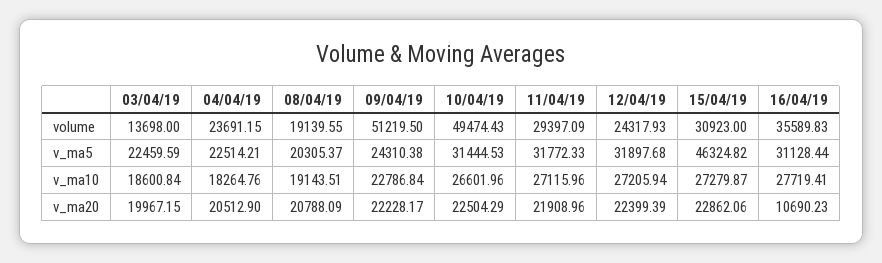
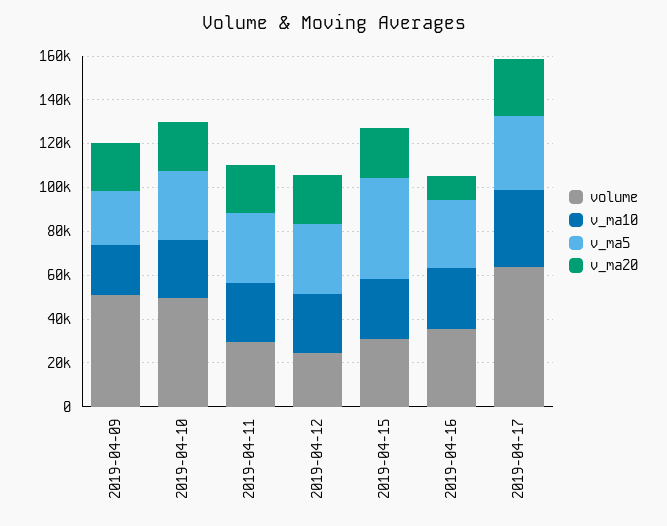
volume, 03/04/19: 13698 -> none
volume, 04/04/19: 23691.15 -> none
volume, 08/04/19: 19139.55 -> none
v_ma5, 03/04/19: 22459.59 -> none
v_ma5, 04/04/19: 22514.21 -> none
v_ma5, 08/04/19: 20305.37 -> none
v_ma10, 03/04/19: 18600.84 -> none
v_ma10, 04/04/19: 18264.76 -> none
v_ma10, 08/04/19: 19143.51 -> none
v_ma20, 03/04/19: 19967.15 -> none
v_ma20, 04/04/19: 20512.9 -> none
v_ma20, 08/04/19: 20788.09 -> none
volume, 2019-04-17: none -> 65000
v_ma10, 2019-04-17: none -> 35000
v_ma5, 2019-04-17: none -> 35000
v_ma20, 2019-04-17: none -> 25000

